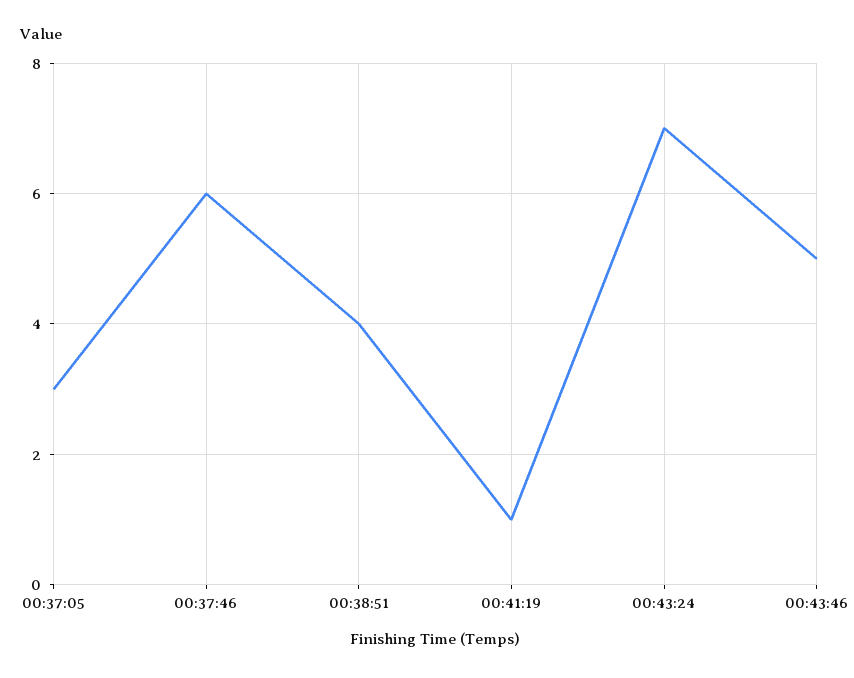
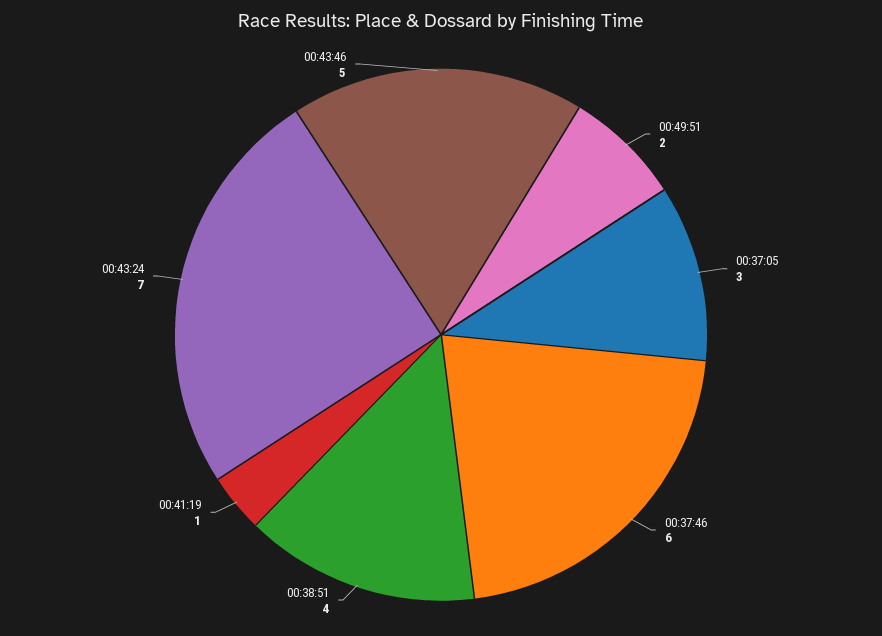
00:49:51: none -> 2

